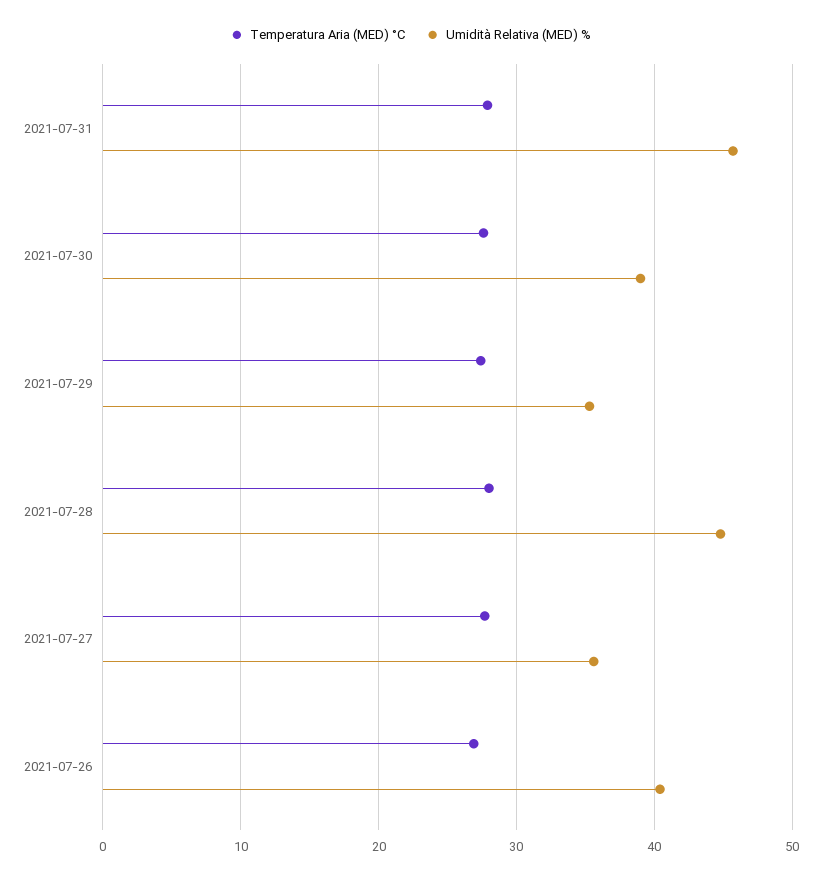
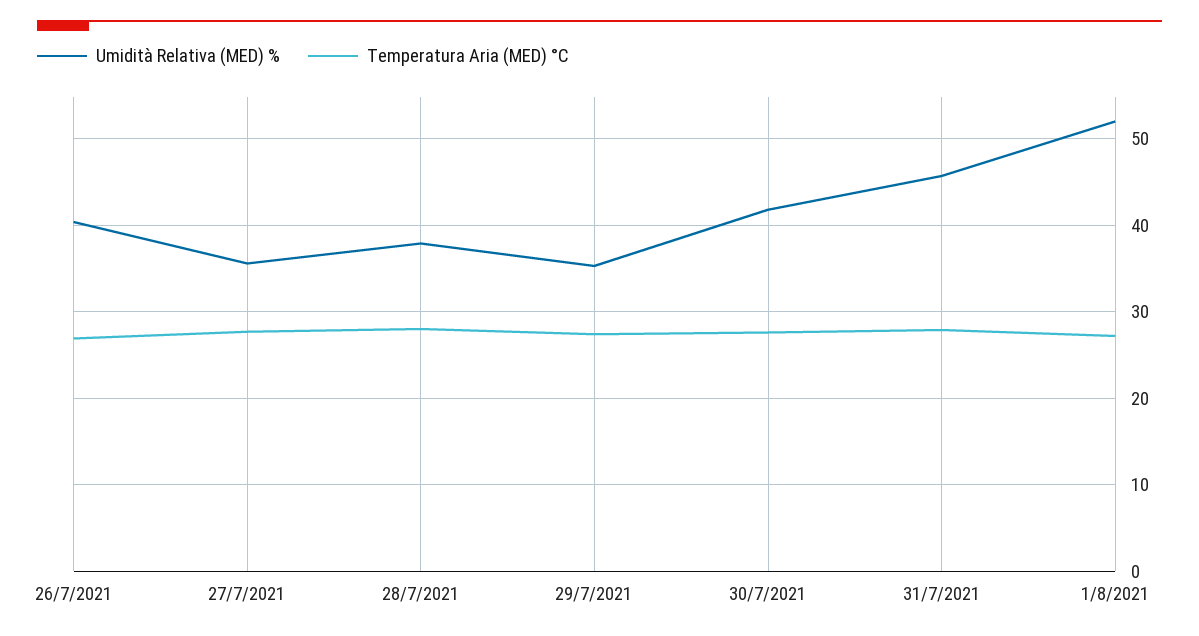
Umidità Relativa (MED) %, 2021-07-30: 39 -> 42
Umidità Relativa (MED) %, 2021-07-28: 45 -> 38
Umidità Relativa (MED) %, 1/8/2021: none -> 52
Temperatura Aria (MED) °C, 1/8/2021: none -> 27

